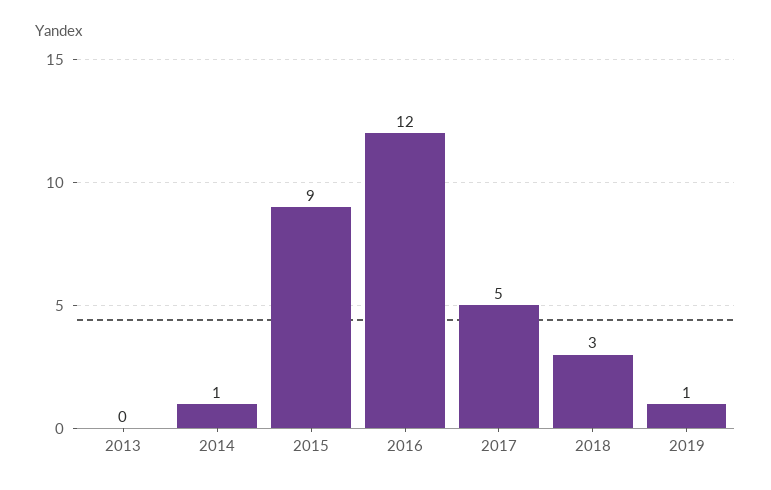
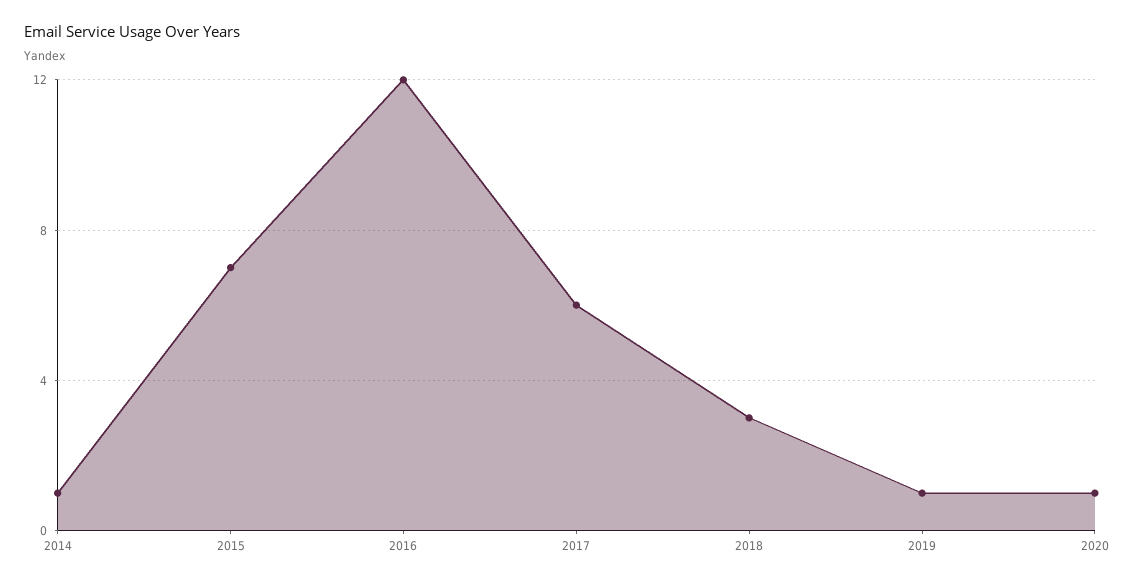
2013: 0 -> none
2015: 9 -> 7
2017: 5 -> 6
2020: none -> 1

